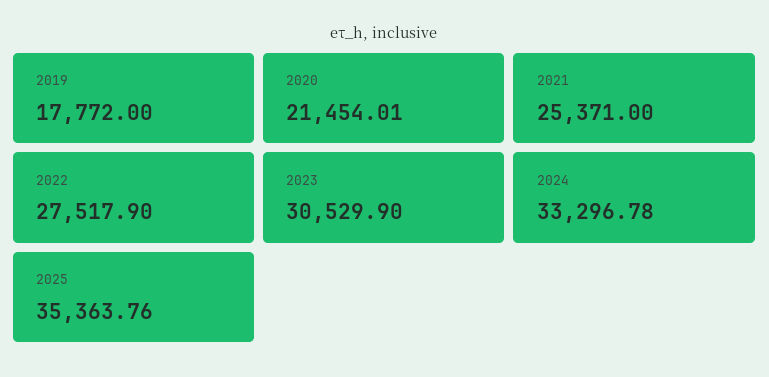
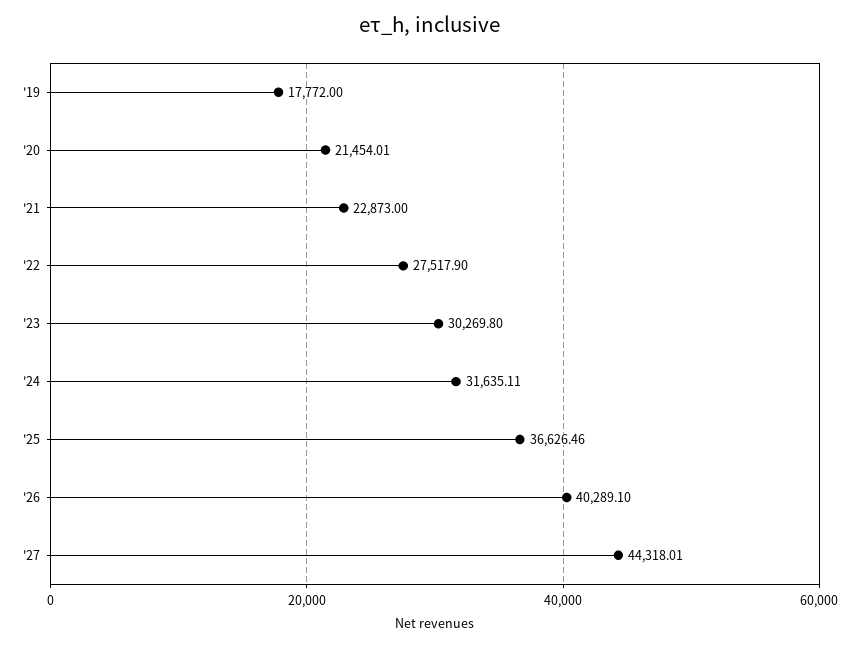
2021: 25371 -> 22873
2023: 30529.9 -> 30269.8
2024: 33296.78 -> 31635.11
2025: 35363.76 -> 36626.46
'26: none -> 40289.1
'27: none -> 44318.01

